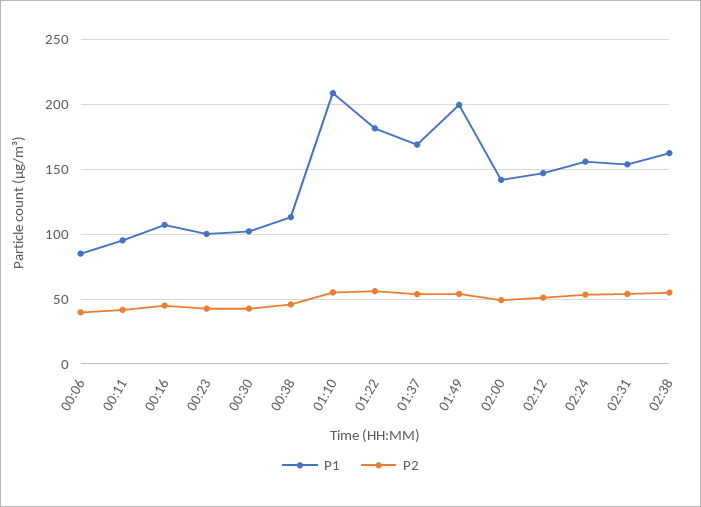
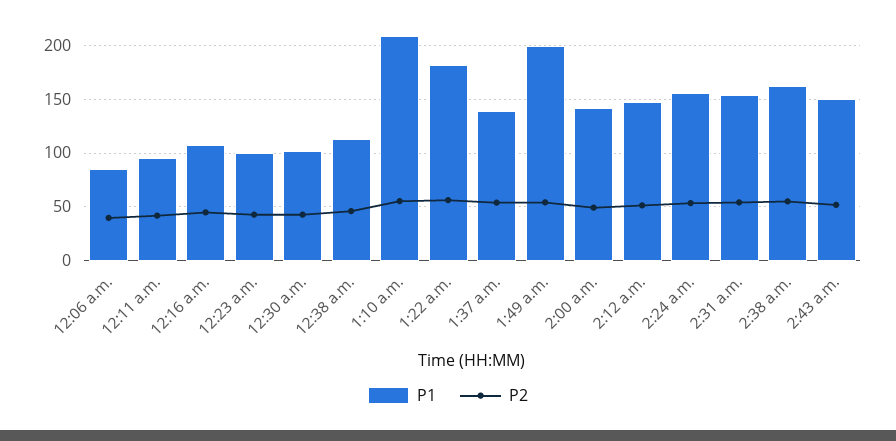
P1, 01:37: 170 -> 140
P1, 2:43 a.m.: none -> 150
P2, 2:43 a.m.: none -> 50

